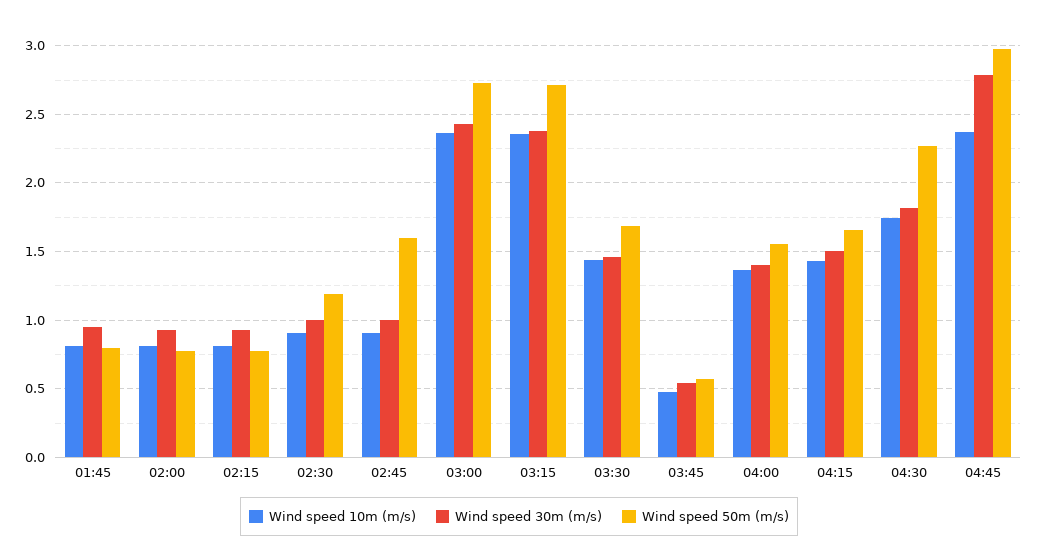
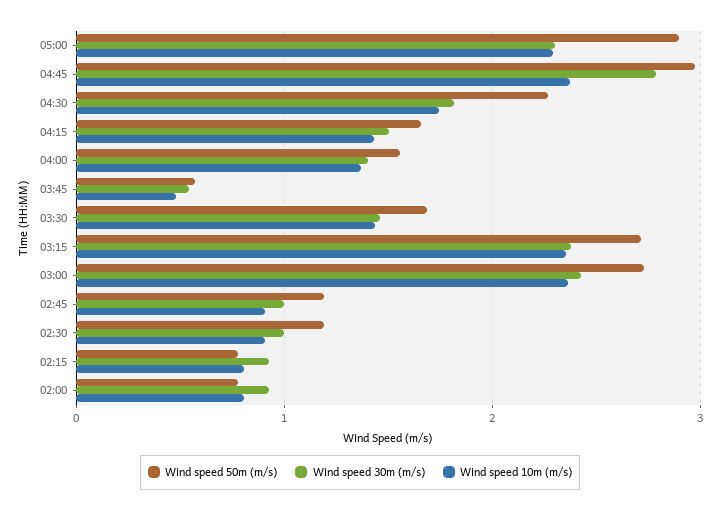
Wind speed 10m (m/s), 01:45: 0.8 -> none
Wind speed 30m (m/s), 01:45: 0.95 -> none
Wind speed 50m (m/s), 01:45: 0.8 -> none
Wind speed 50m (m/s), 02:45: 1.6 -> 1.2
Wind speed 50m (m/s), 05:00: none -> 2.9
Wind speed 30m (m/s), 05:00: none -> 2.3
Wind speed 10m (m/s), 05:00: none -> 2.3

